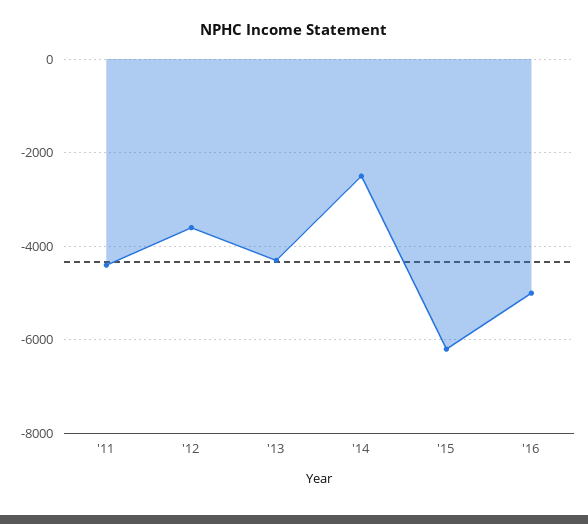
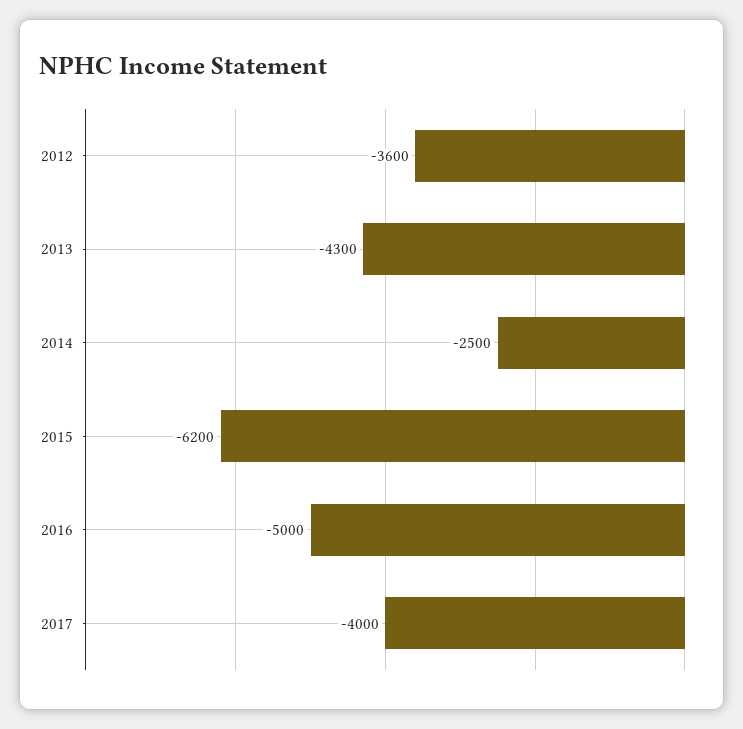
'11: -4400 -> none
2017: none -> -4000

